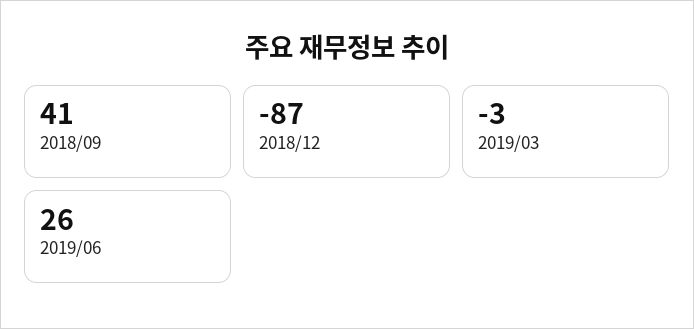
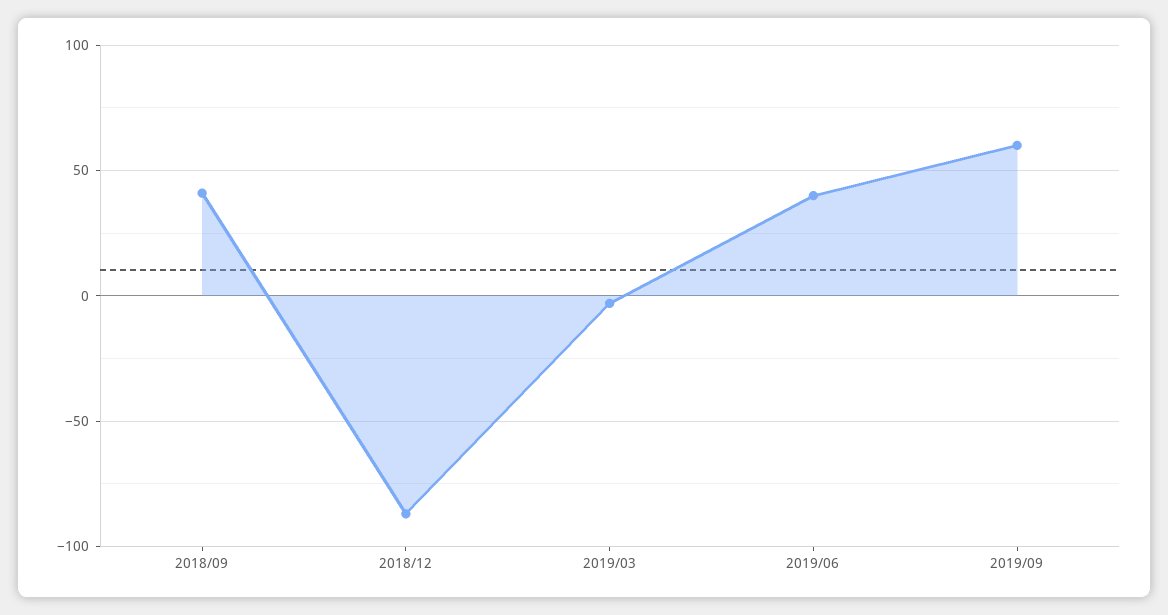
2019/06: 26 -> 40
2019/09: none -> 60

